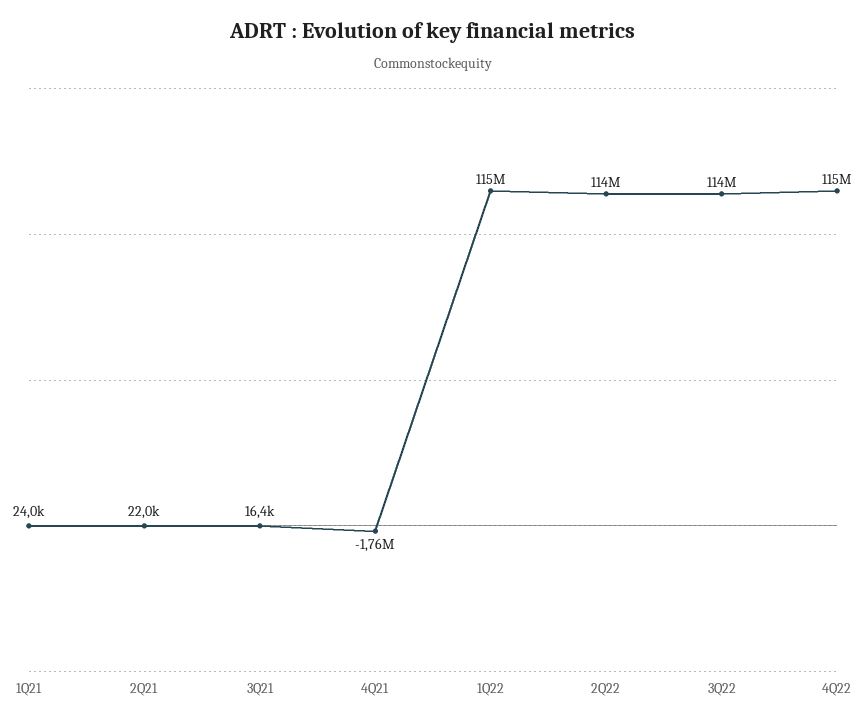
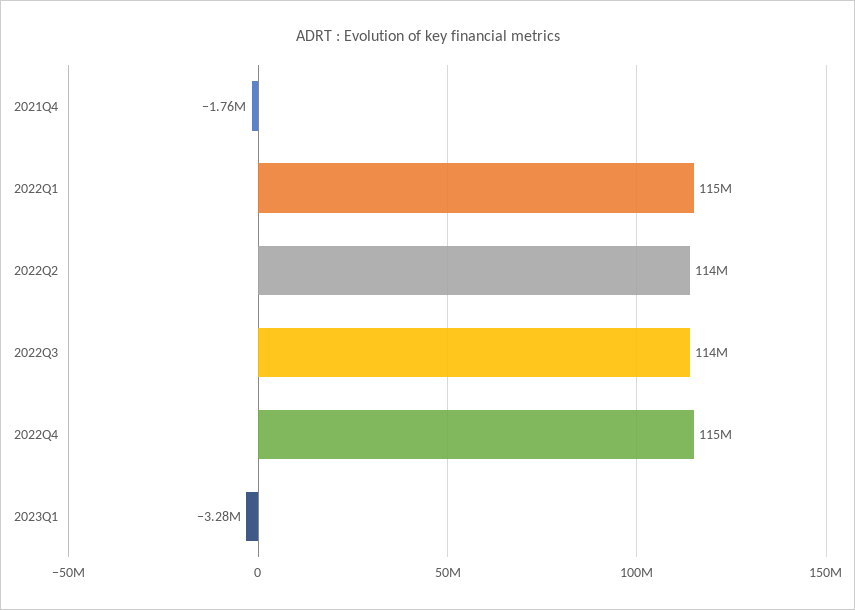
1Q21: 24000 -> none
2Q21: 22000 -> none
3Q21: 16400 -> none
2023Q1: none -> -3280000

